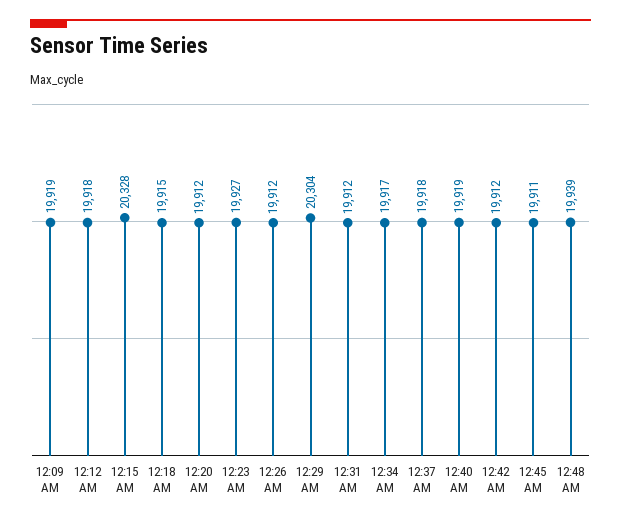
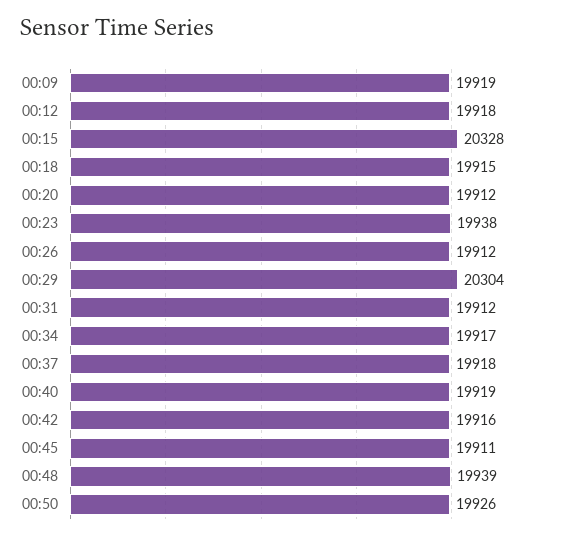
12:23 AM: 19927 -> 19938
12:42 AM: 19912 -> 19916
00:50: none -> 19926

